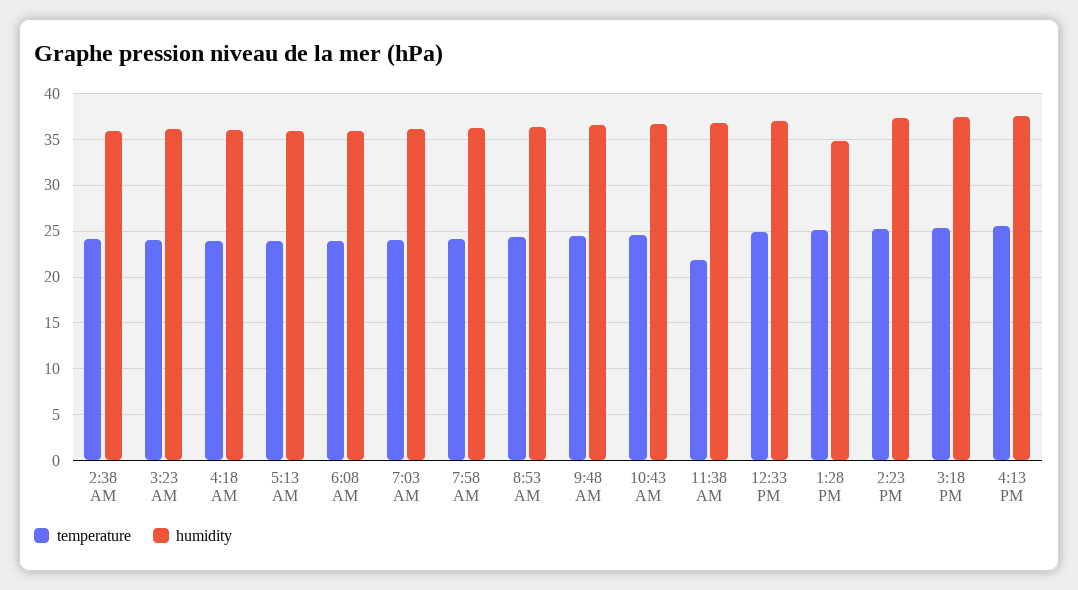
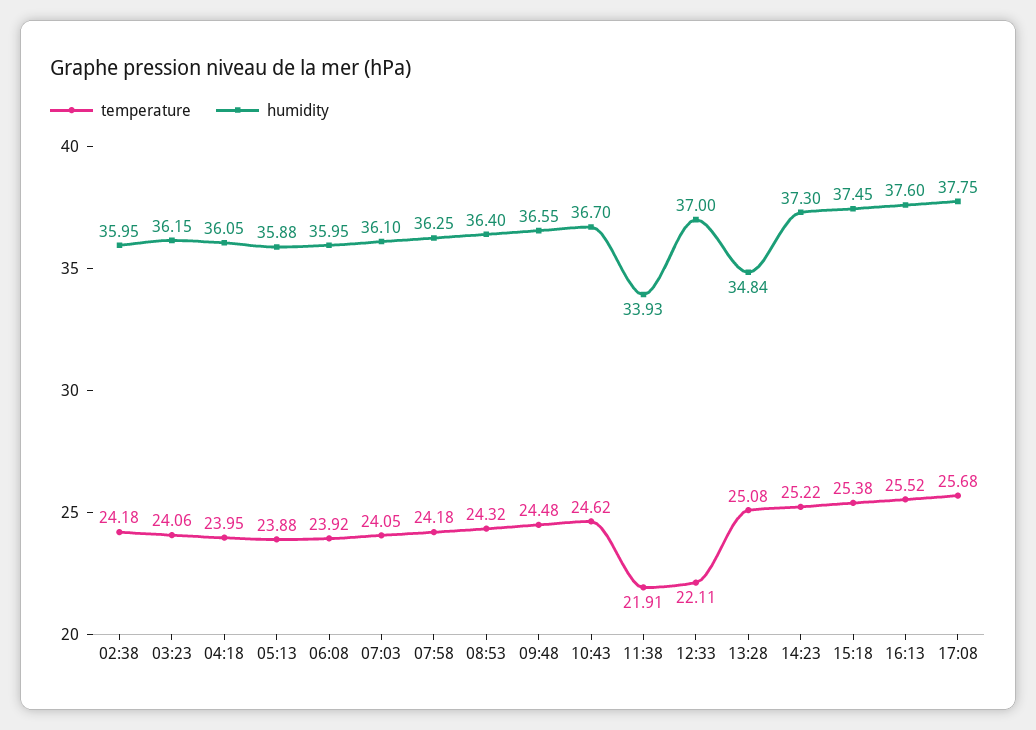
humidity, 11:38 AM: 37 -> 33.93
temperature, 12:33 PM: 25 -> 22.11
temperature, 17:08: none -> 25.68
humidity, 17:08: none -> 37.75

